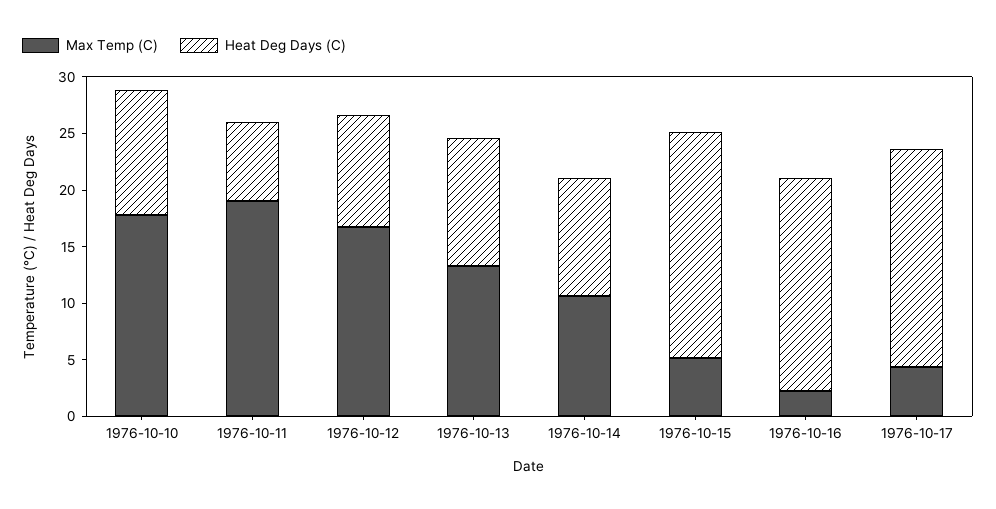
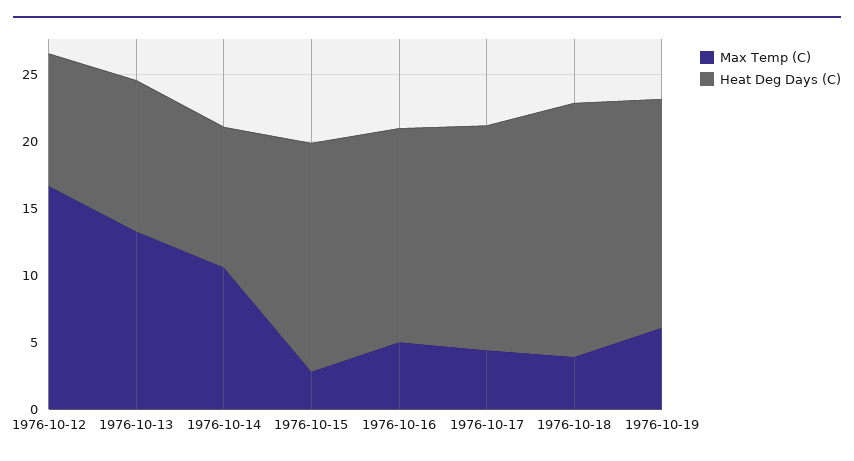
Max Temp (C), 1976-10-10: 18 -> none
Heat Deg Days (C), 1976-10-10: 11 -> none
Max Temp (C), 1976-10-11: 19 -> none
Heat Deg Days (C), 1976-10-11: 7 -> none
Max Temp (C), 1976-10-15: 5 -> 3
Heat Deg Days (C), 1976-10-15: 20 -> 17
Max Temp (C), 1976-10-16: 2 -> 5
Heat Deg Days (C), 1976-10-16: 19 -> 16
Heat Deg Days (C), 1976-10-17: 19 -> 17
Max Temp (C), 1976-10-18: none -> 4
Heat Deg Days (C), 1976-10-18: none -> 19
Max Temp (C), 1976-10-19: none -> 6
Heat Deg Days (C), 1976-10-19: none -> 17

